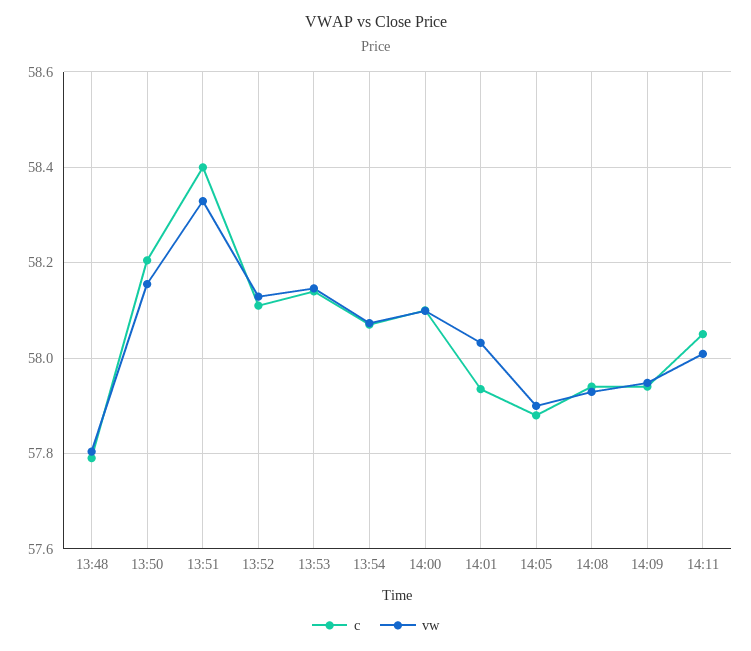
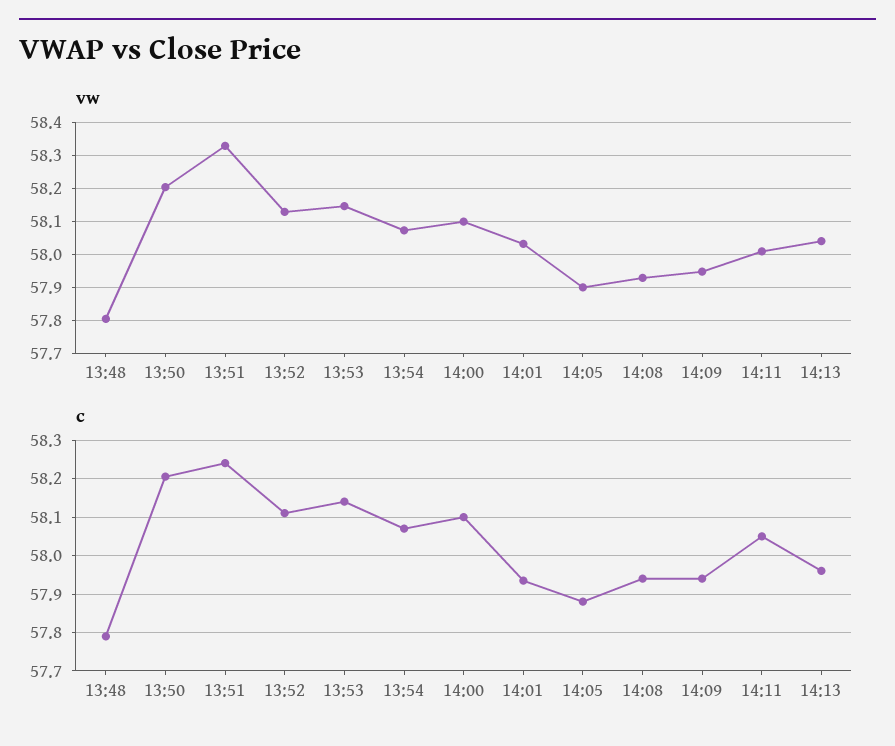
vw, 13:50: 58.16 -> 58.2
c, 13:51: 58.4 -> 58.24
vw, 14:13: none -> 58.04
c, 14:13: none -> 57.96

